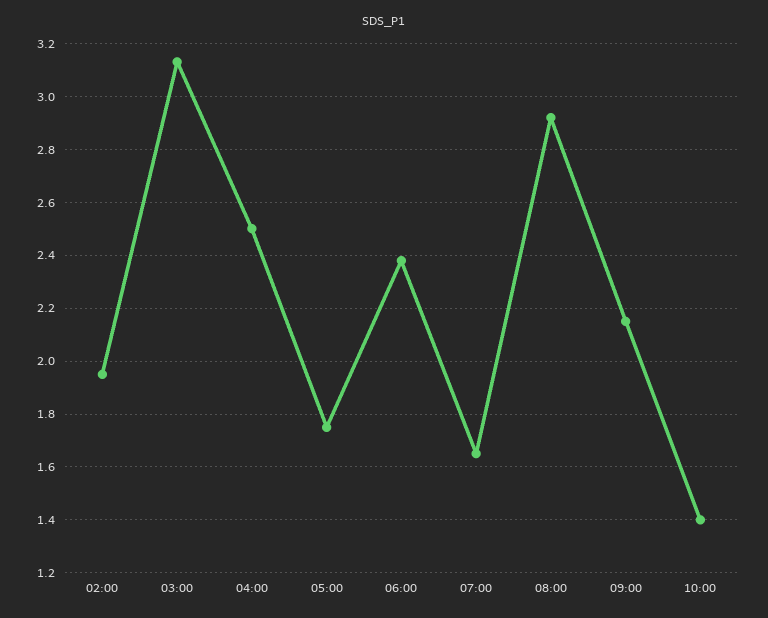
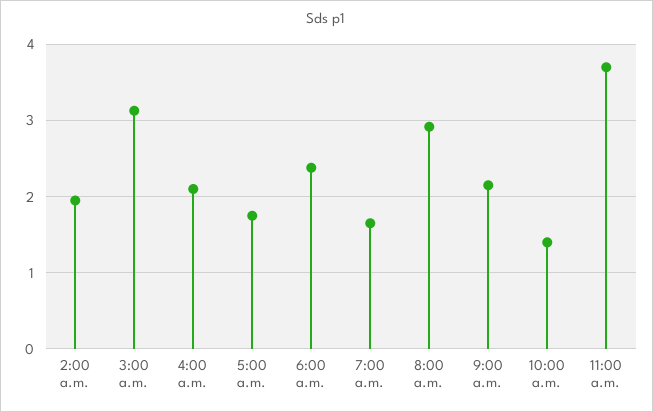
04:00: 2.5 -> 2.1
11:00 a.m.: none -> 3.7

